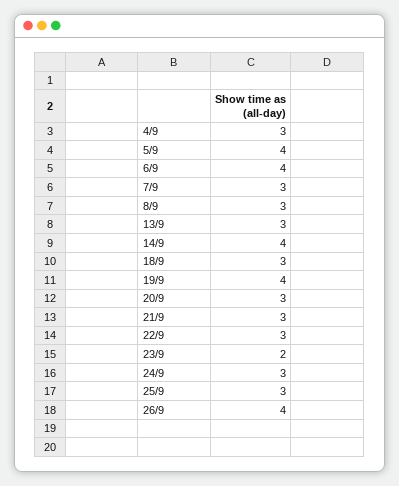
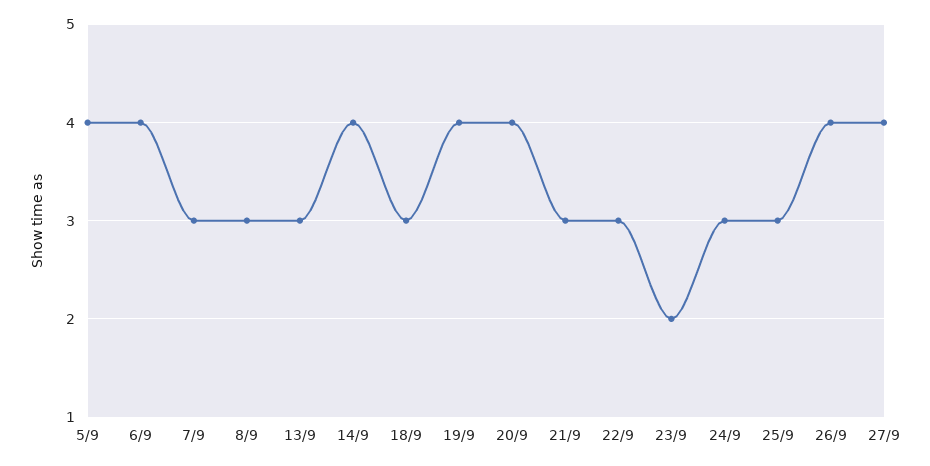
4/9: 3 -> none
20/9: 3 -> 4
27/9: none -> 4

